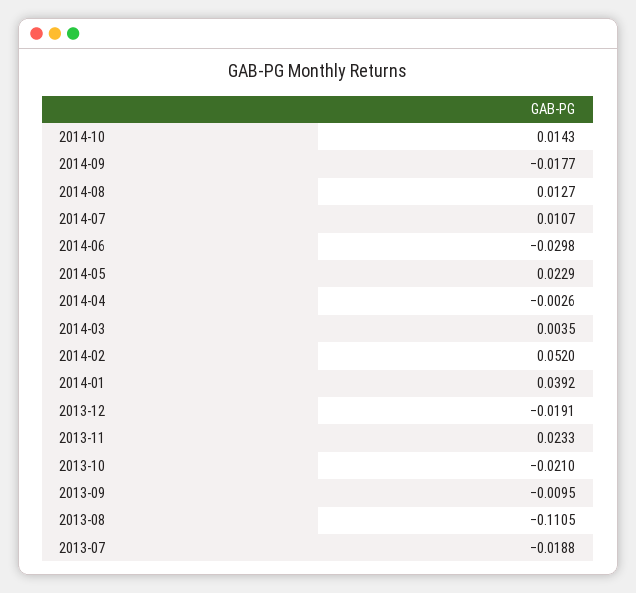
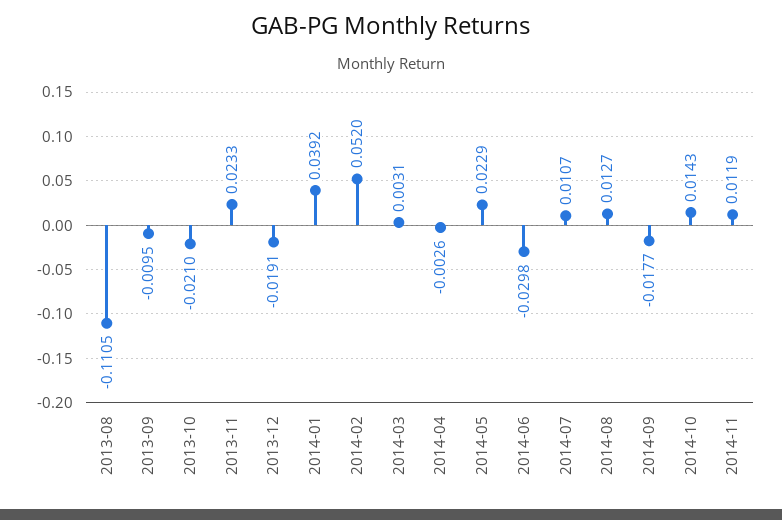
2014-03: 0.0035 -> 0.0031
2013-07: -0.0188 -> none
2014-11: none -> 0.0119

